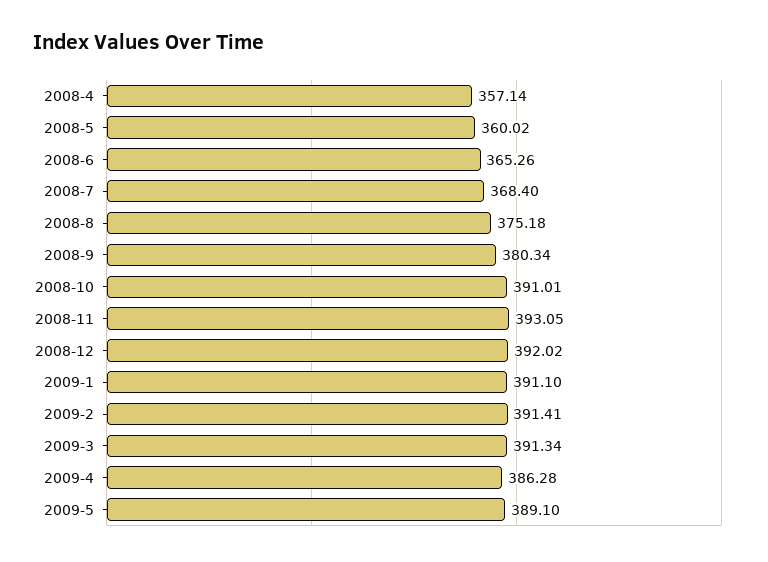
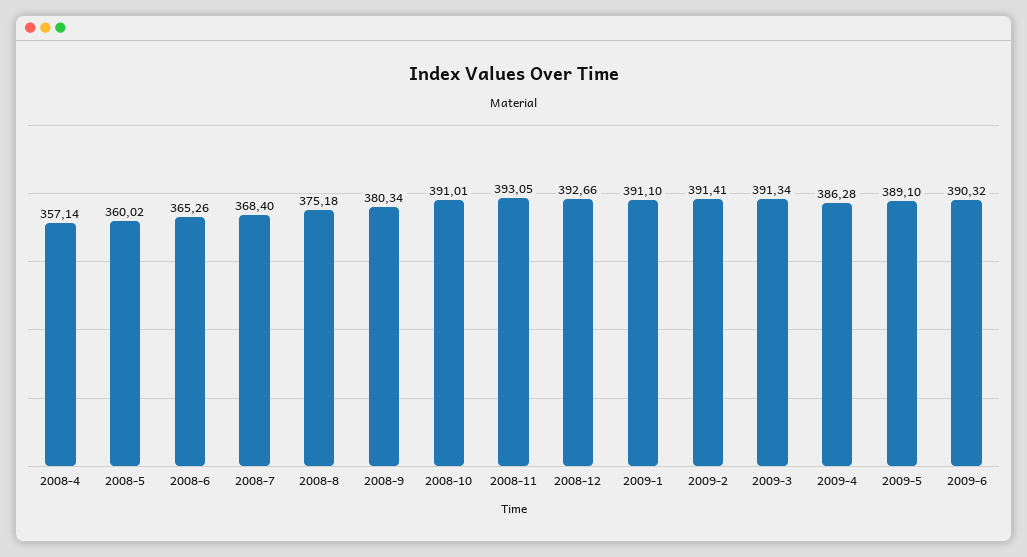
2008-12: 392.02 -> 392.66
2009-6: none -> 390.32

